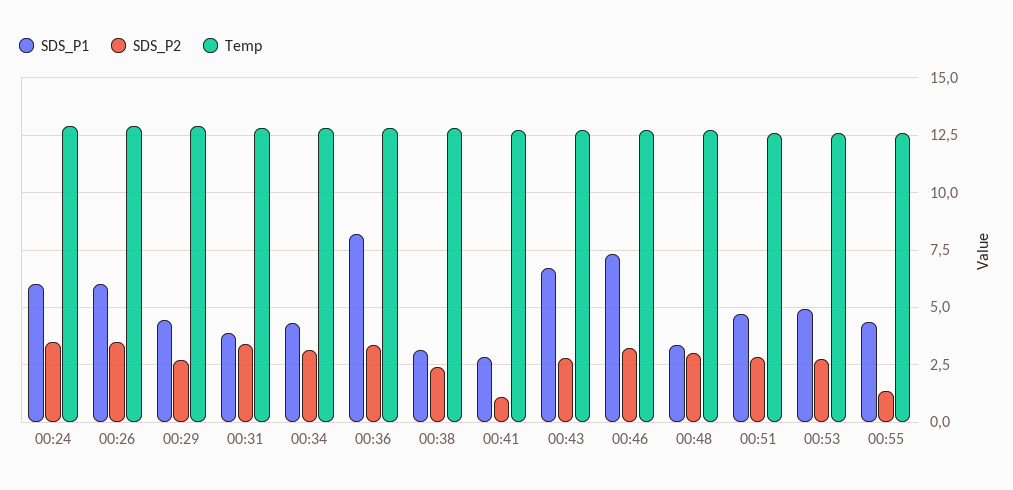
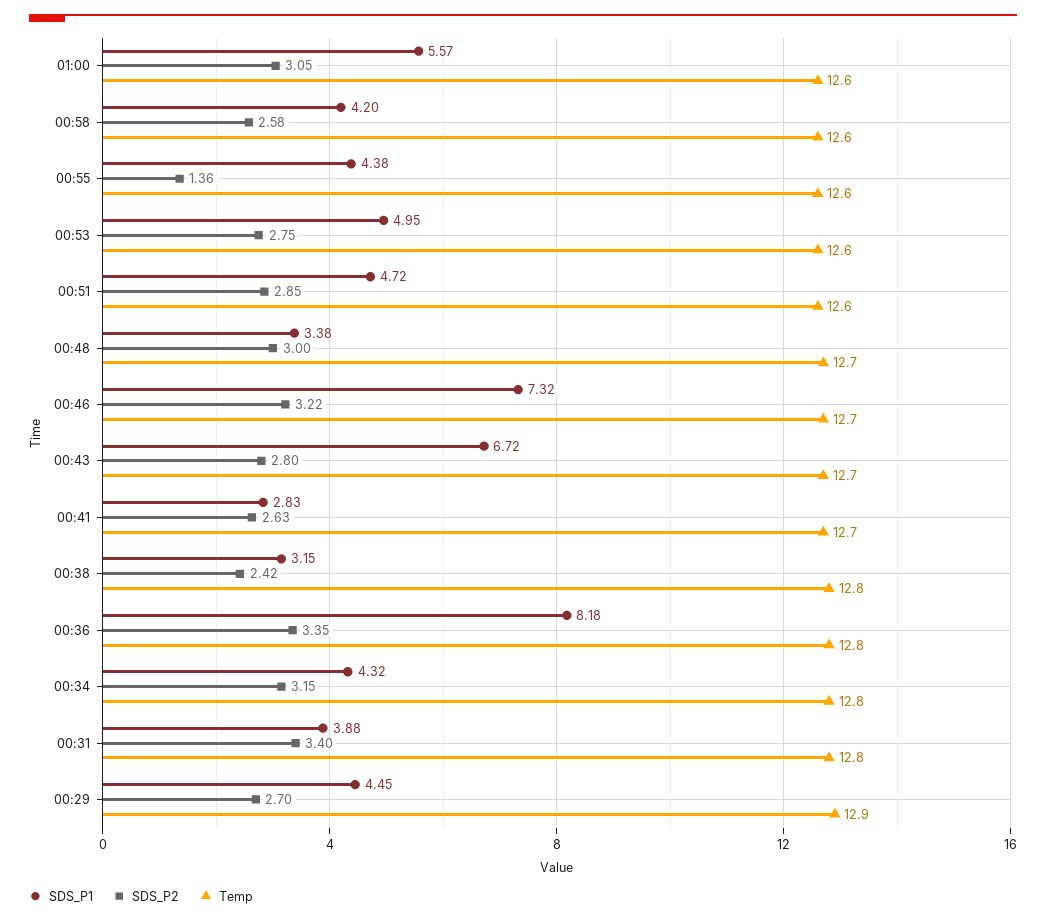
SDS_P1, 00:24: 6 -> none
SDS_P2, 00:24: 3.5 -> none
Temp, 00:24: 13 -> none
SDS_P1, 00:26: 6 -> none
SDS_P2, 00:26: 3.5 -> none
Temp, 00:26: 13 -> none
SDS_P2, 00:41: 1 -> 2.63
SDS_P1, 01:00: none -> 5.57
SDS_P2, 01:00: none -> 3.05
Temp, 01:00: none -> 12.6
SDS_P1, 00:58: none -> 4.2
SDS_P2, 00:58: none -> 2.58
Temp, 00:58: none -> 12.6

